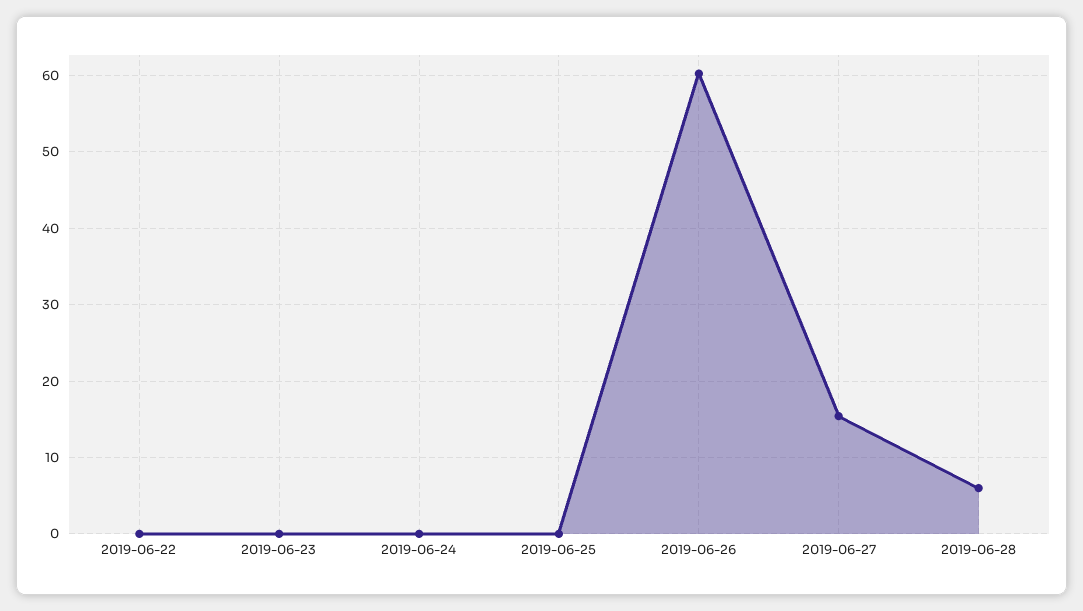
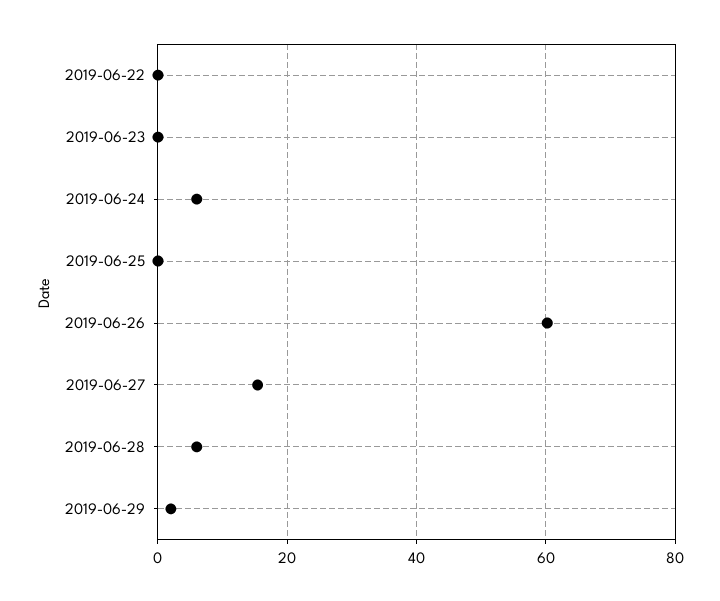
2019-06-24: 0 -> 6
2019-06-29: none -> 2

